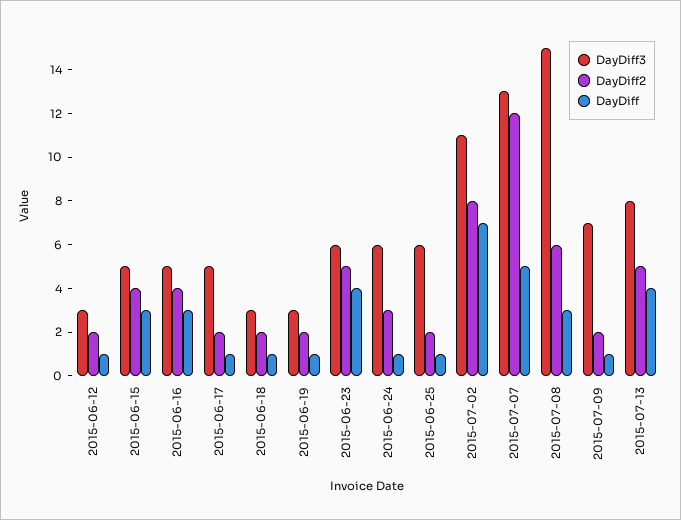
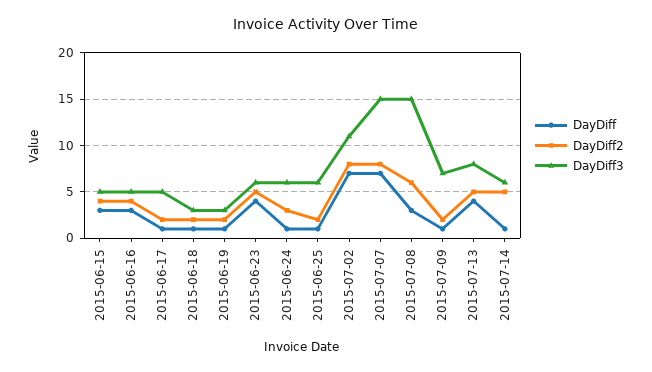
DayDiff3, 2015-06-12: 3 -> none
DayDiff2, 2015-06-12: 2 -> none
DayDiff, 2015-06-12: 1 -> none
DayDiff3, 2015-07-07: 13 -> 15
DayDiff2, 2015-07-07: 12 -> 8
DayDiff, 2015-07-07: 5 -> 7
DayDiff, 2015-07-14: none -> 1
DayDiff2, 2015-07-14: none -> 5
DayDiff3, 2015-07-14: none -> 6

